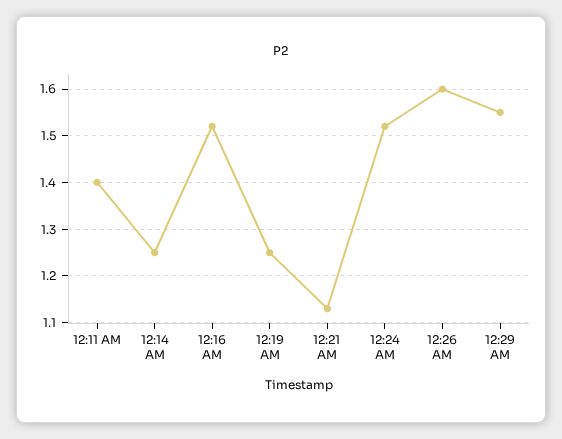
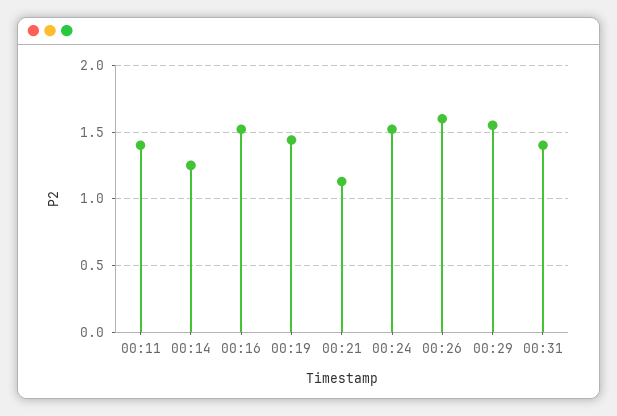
12:19 AM: 1.25 -> 1.45
00:31: none -> 1.4

